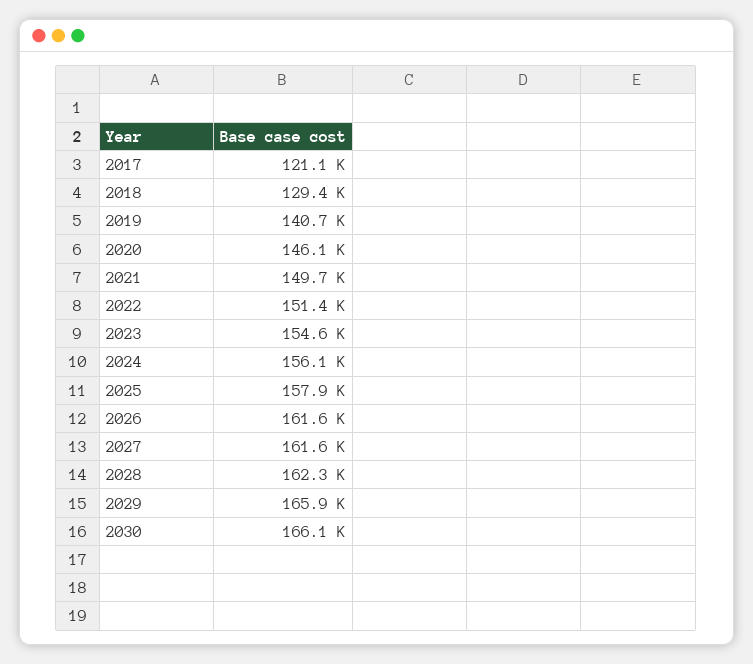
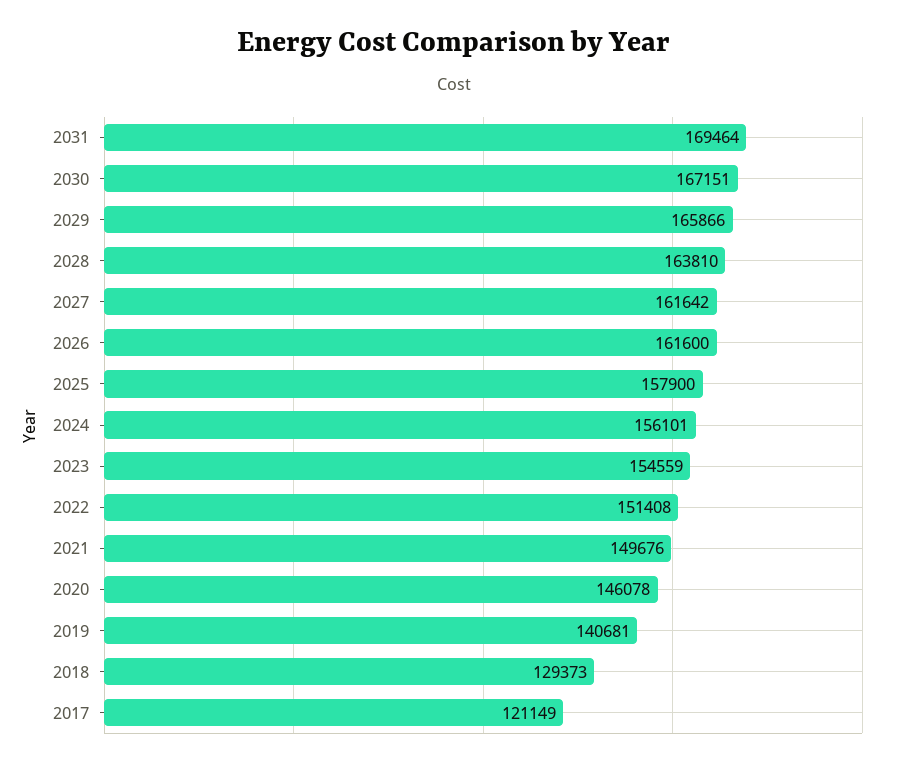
2028: 162300 -> 163810
2030: 166100 -> 167151
2031: none -> 169464

